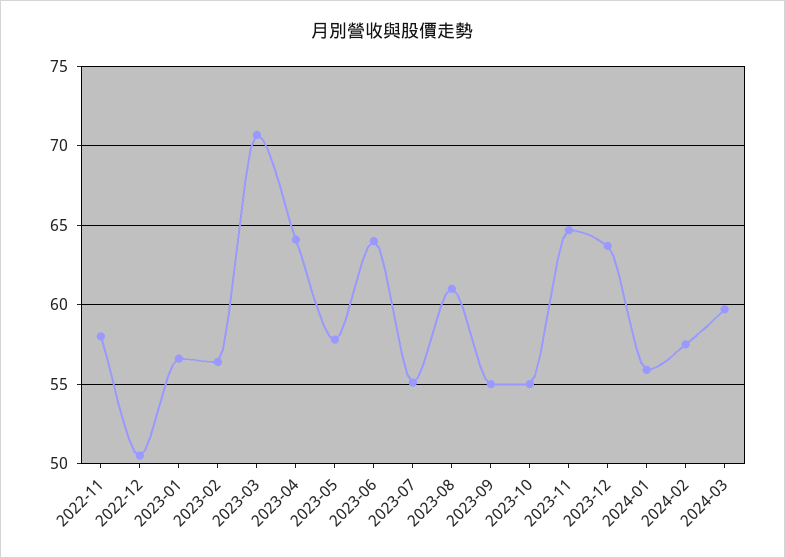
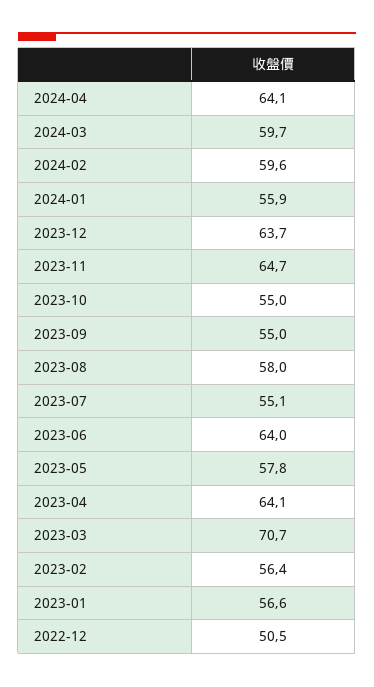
2022-11: 58 -> none
2023-08: 61 -> 58
2024-02: 57.5 -> 59.6
2024-04: none -> 64.1

